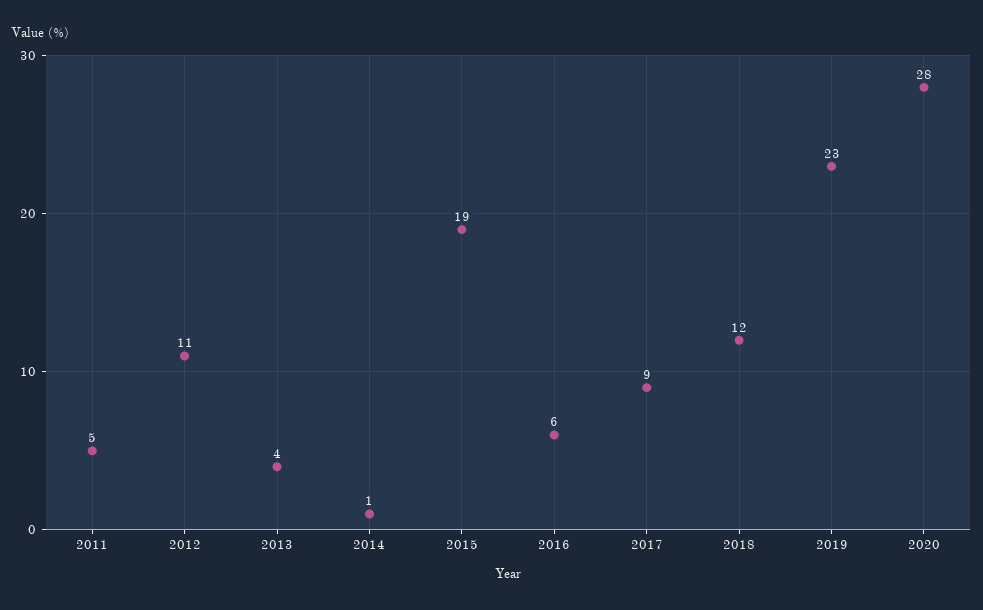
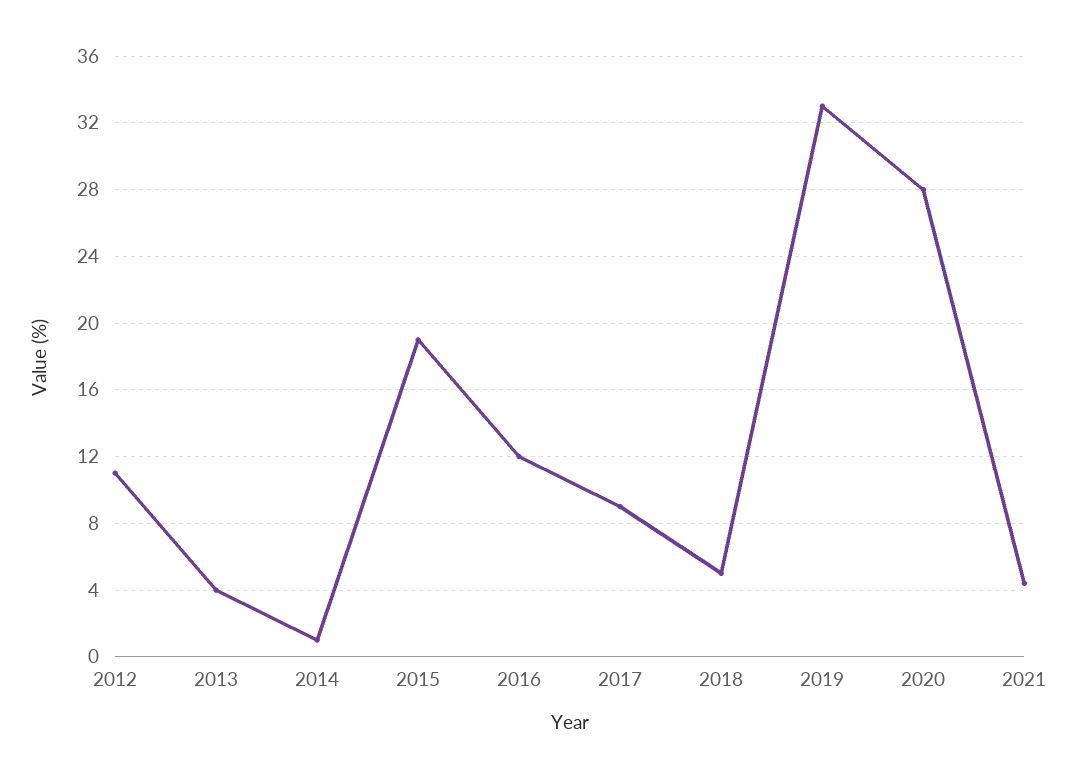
2011: 5 -> none
2016: 6 -> 12
2018: 12 -> 5
2019: 23 -> 33
2021: none -> 4.5

